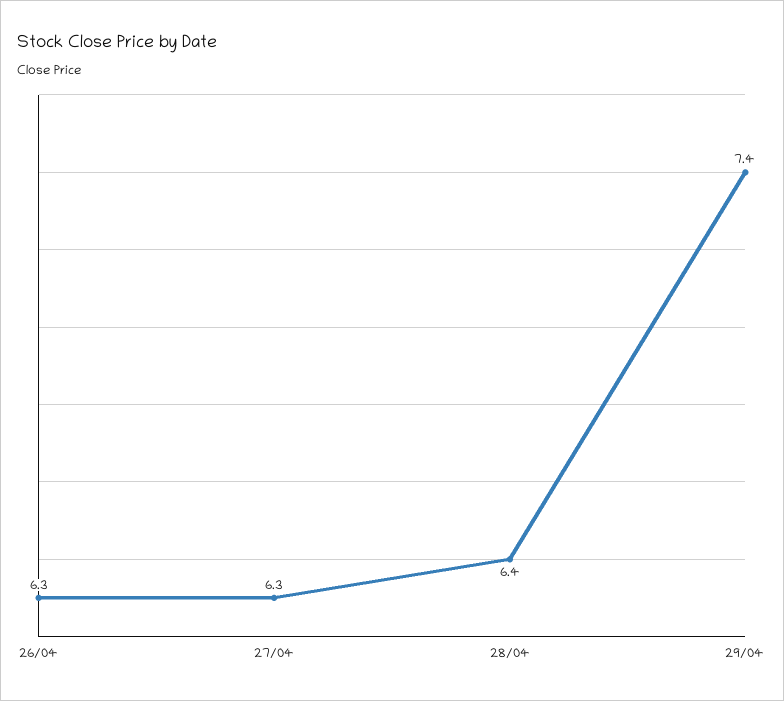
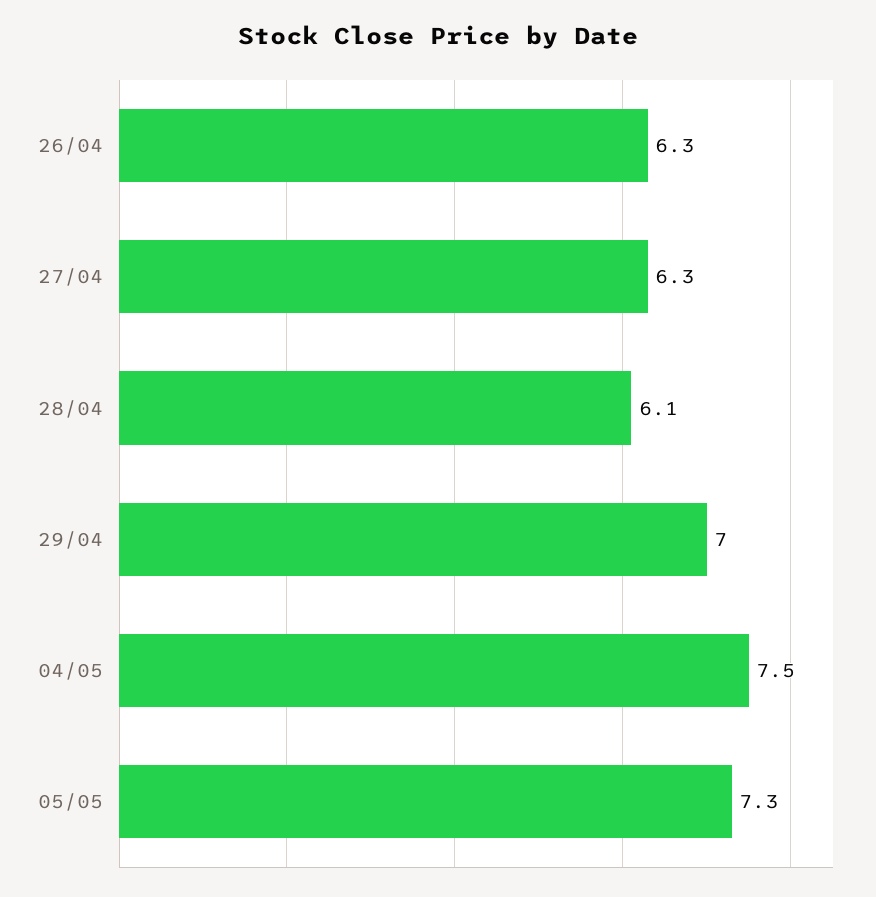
28/04: 6.4 -> 6.1
29/04: 7.4 -> 7
04/05: none -> 7.5
05/05: none -> 7.3

